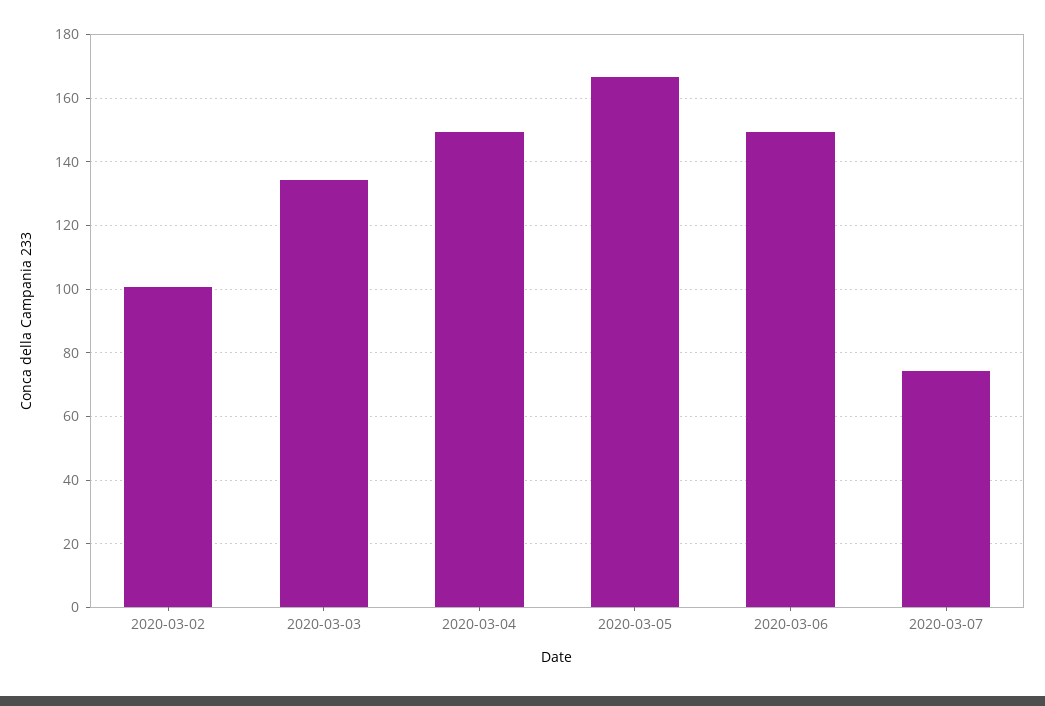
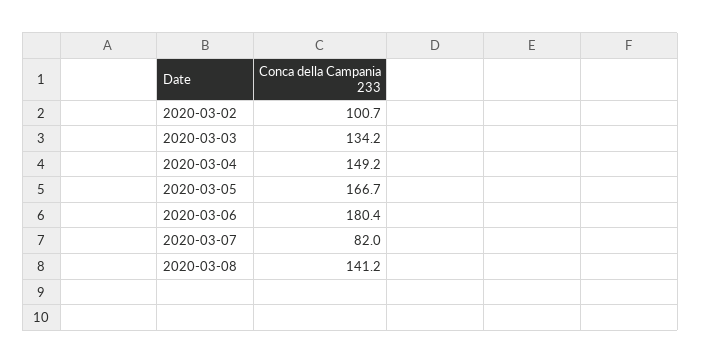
2020-03-06: 150 -> 180.4
2020-03-07: 74 -> 82
2020-03-08: none -> 141.2

